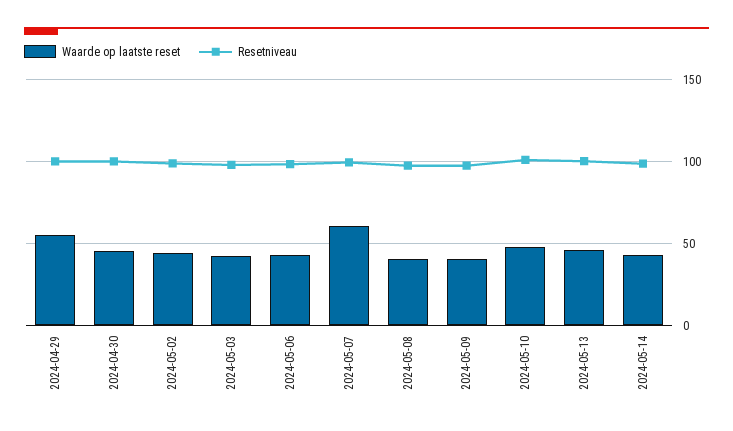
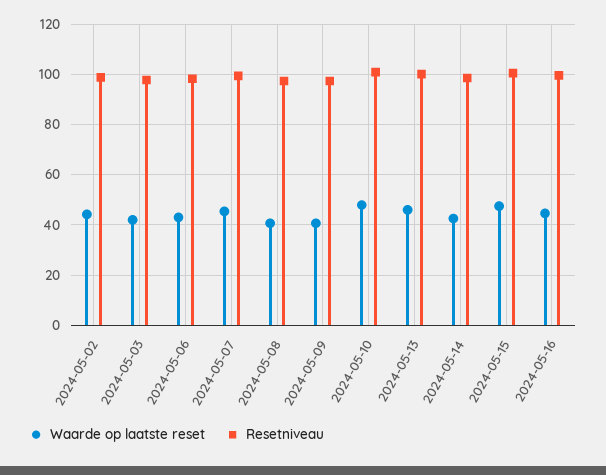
Waarde op laatste reset, 2024-04-29: 55 -> none
Resetniveau, 2024-04-29: 100 -> none
Waarde op laatste reset, 2024-04-30: 45 -> none
Resetniveau, 2024-04-30: 100 -> none
Waarde op laatste reset, 2024-05-07: 60 -> 45
Waarde op laatste reset, 2024-05-15: none -> 47.5
Resetniveau, 2024-05-15: none -> 100
Waarde op laatste reset, 2024-05-16: none -> 45
Resetniveau, 2024-05-16: none -> 100

